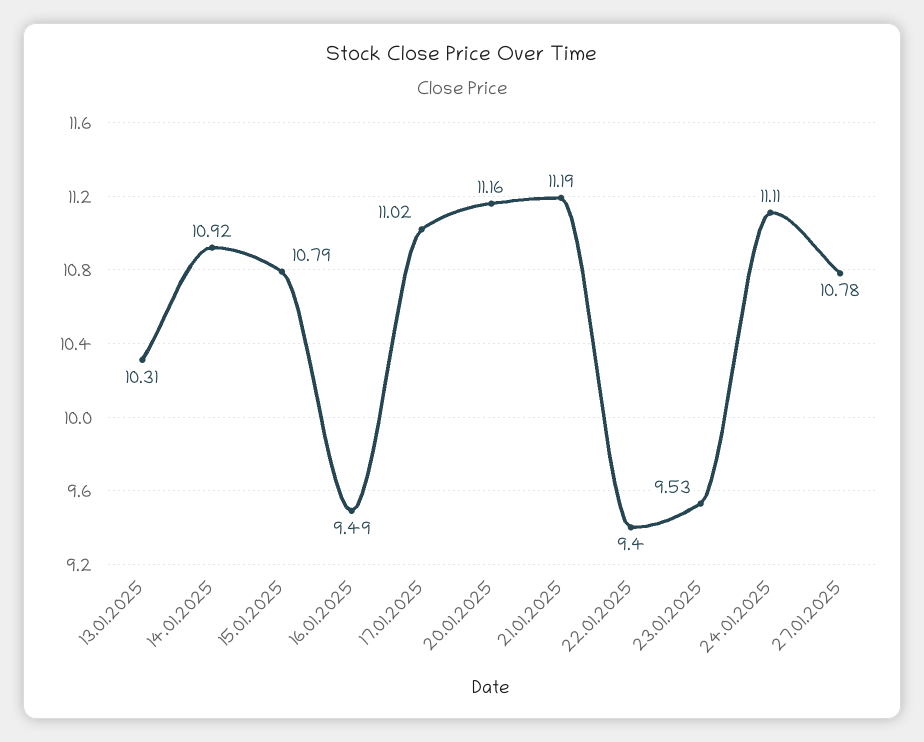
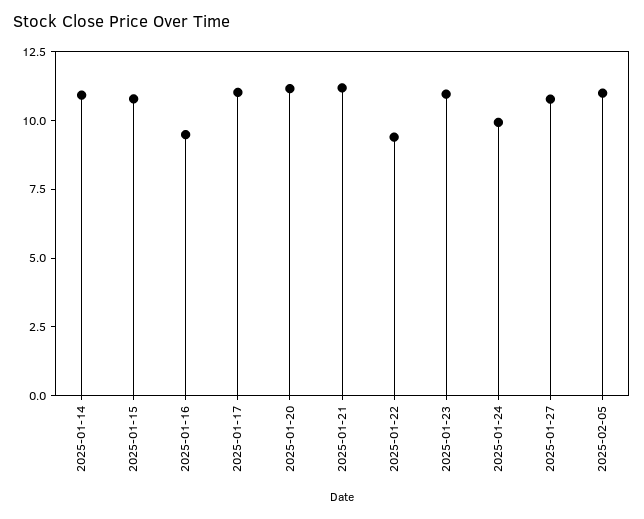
13.01.2025: 10.31 -> none
23.01.2025: 9.53 -> 11
24.01.2025: 11.11 -> 10
2025-02-05: none -> 11

